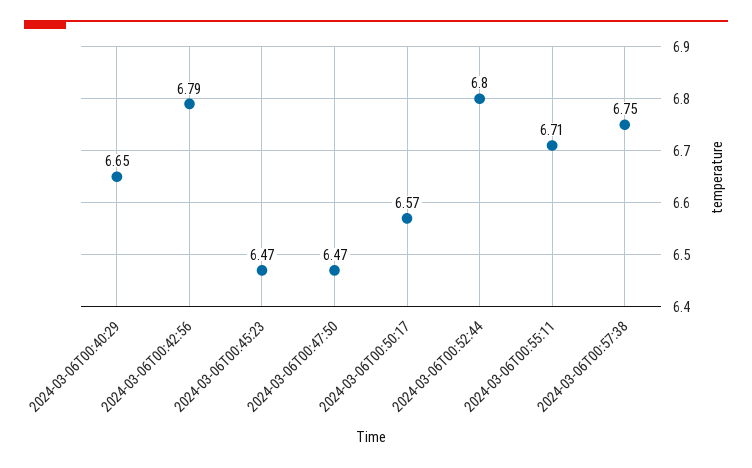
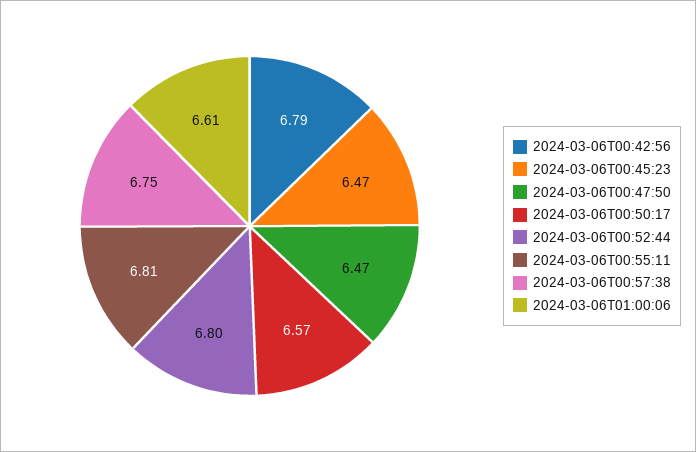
2024-03-06T00:40:29: 6.65 -> none
2024-03-06T00:55:11: 6.71 -> 6.81
2024-03-06T01:00:06: none -> 6.61

